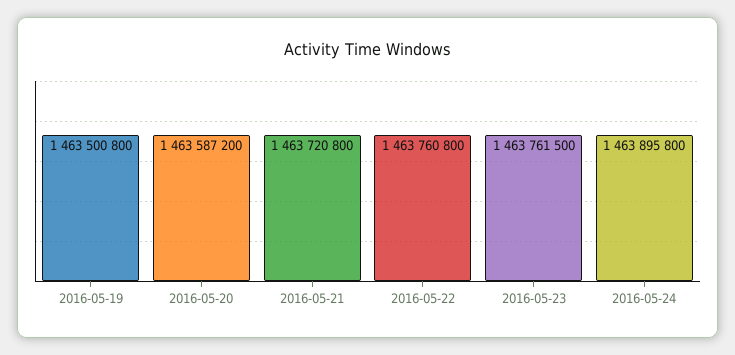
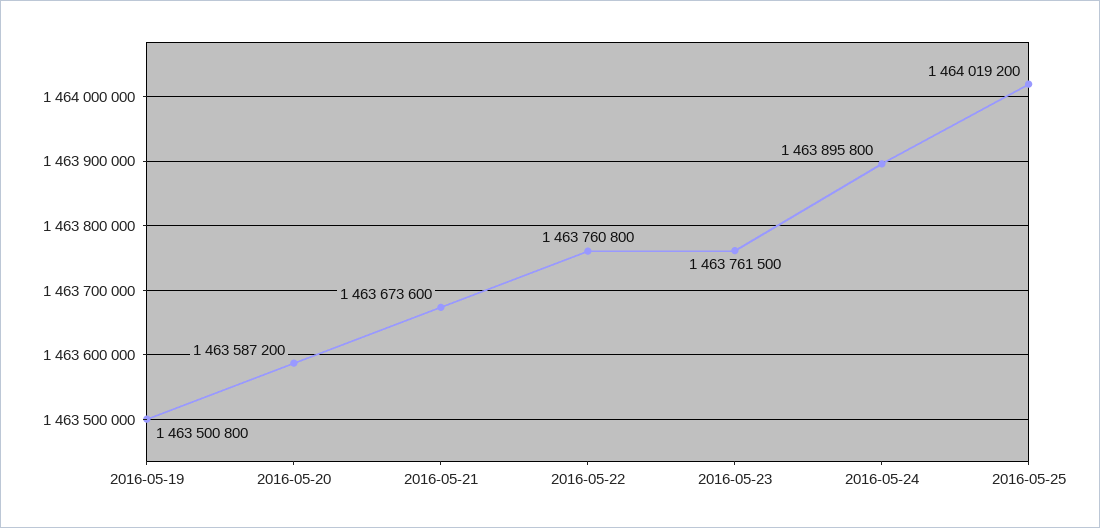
2016-05-21: 1463720800 -> 1463673600
2016-05-25: none -> 1464019200

